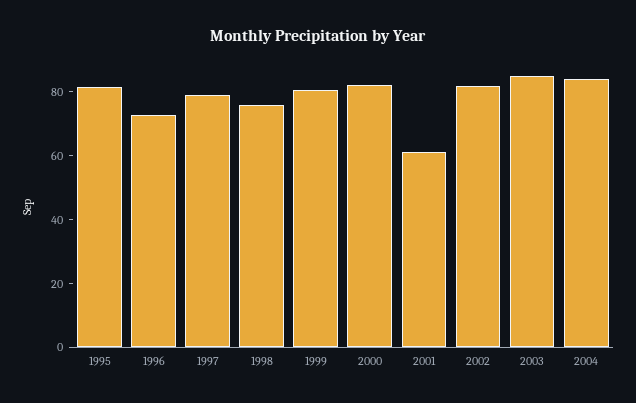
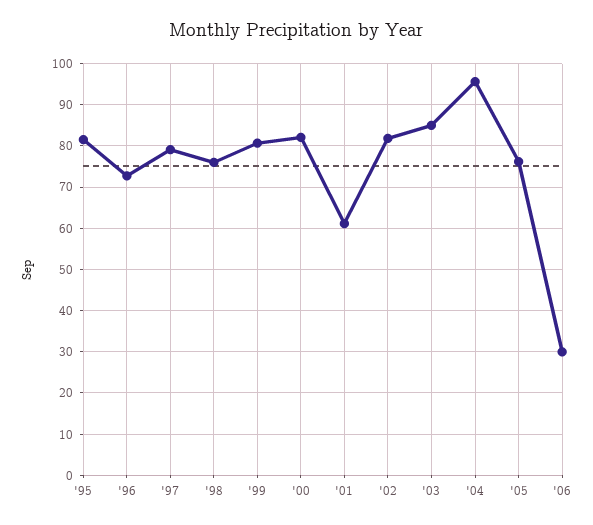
2004: 85 -> 96
'05: none -> 76
'06: none -> 30

